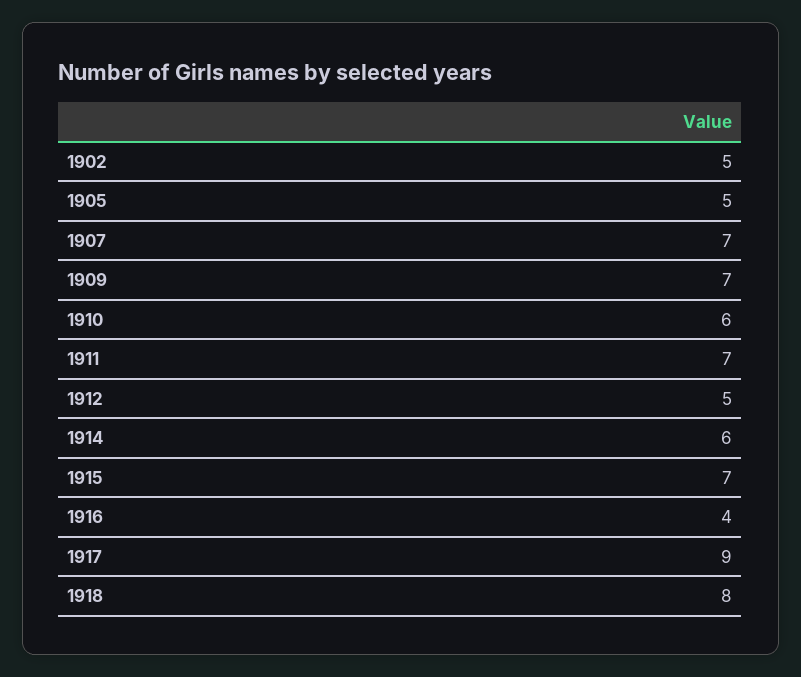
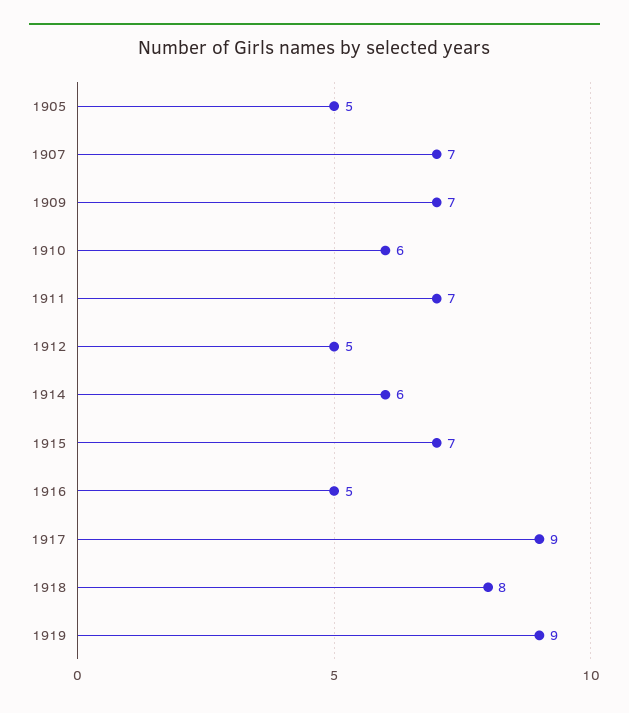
1902: 5 -> none
1916: 4 -> 5
1919: none -> 9

